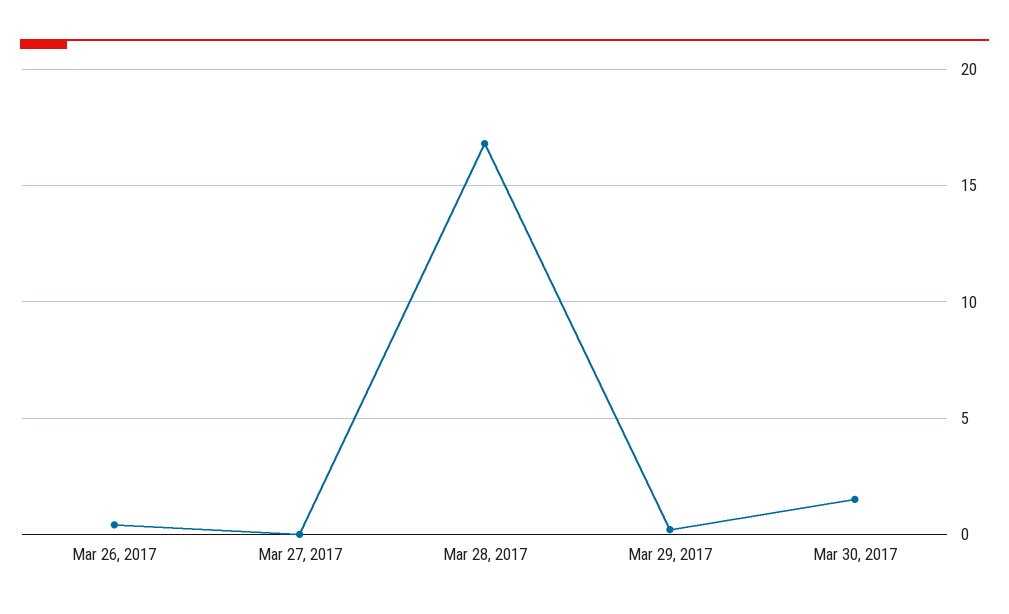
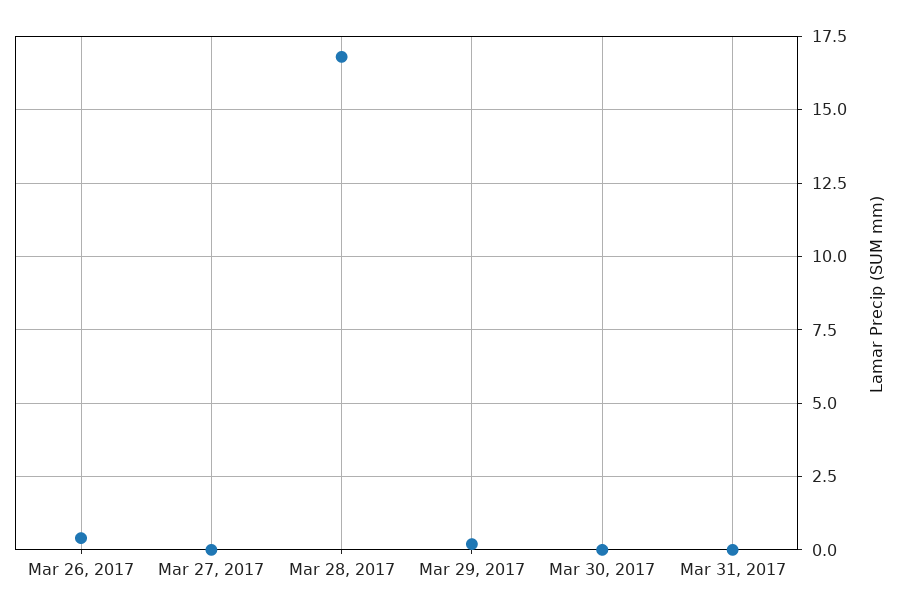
Mar 30, 2017: 1.5 -> 0
Mar 31, 2017: none -> 0

